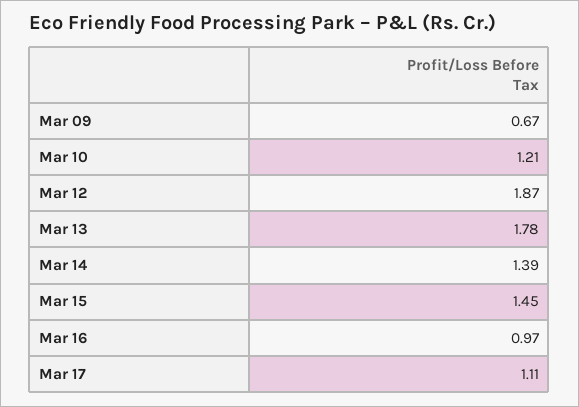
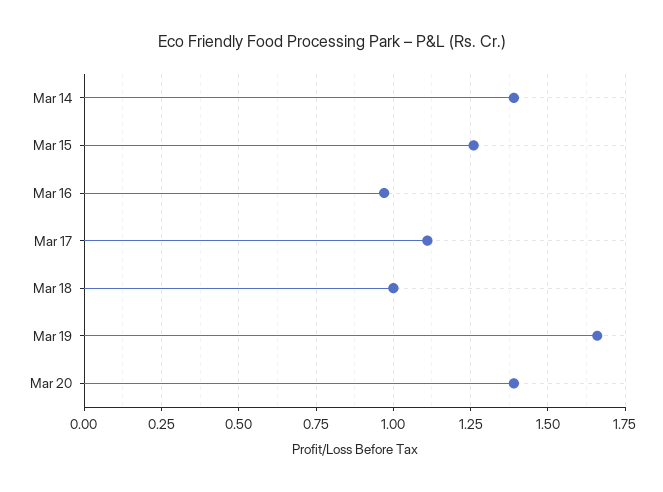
Mar 09: 0.67 -> none
Mar 10: 1.21 -> none
Mar 12: 1.87 -> none
Mar 13: 1.78 -> none
Mar 15: 1.45 -> 1.25
Mar 18: none -> 1
Mar 19: none -> 1.65
Mar 20: none -> 1.4

